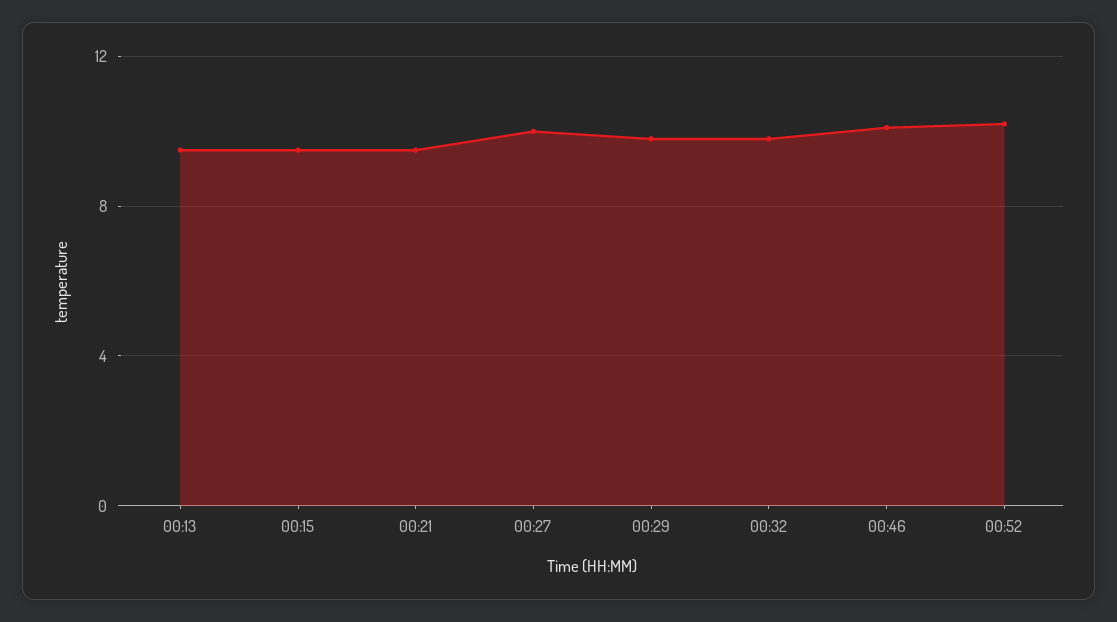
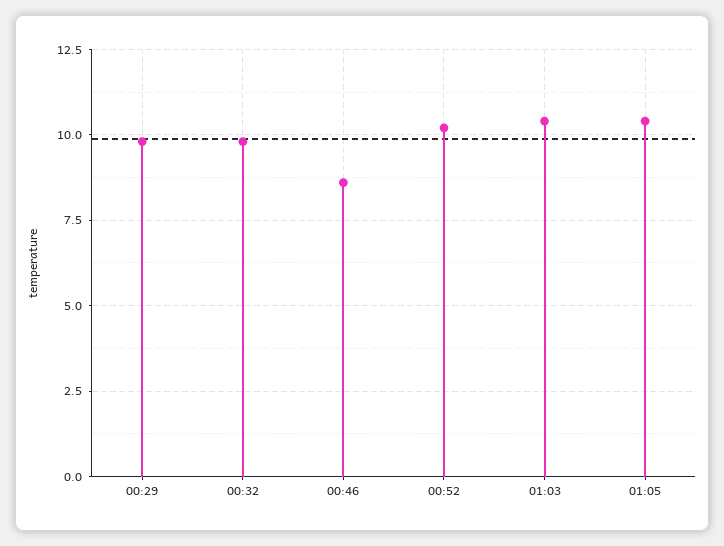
00:13: 9.5 -> none
00:15: 9.5 -> none
00:21: 9.5 -> none
00:27: 10 -> none
00:46: 10 -> 8.5
01:03: none -> 10.5
01:05: none -> 10.5

